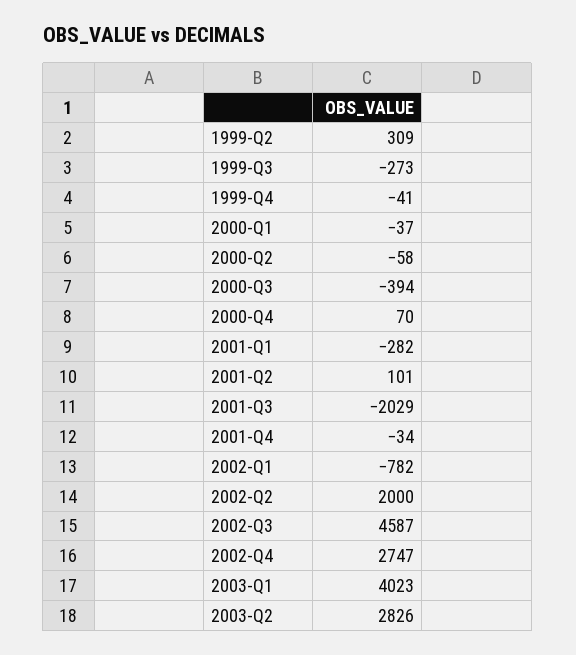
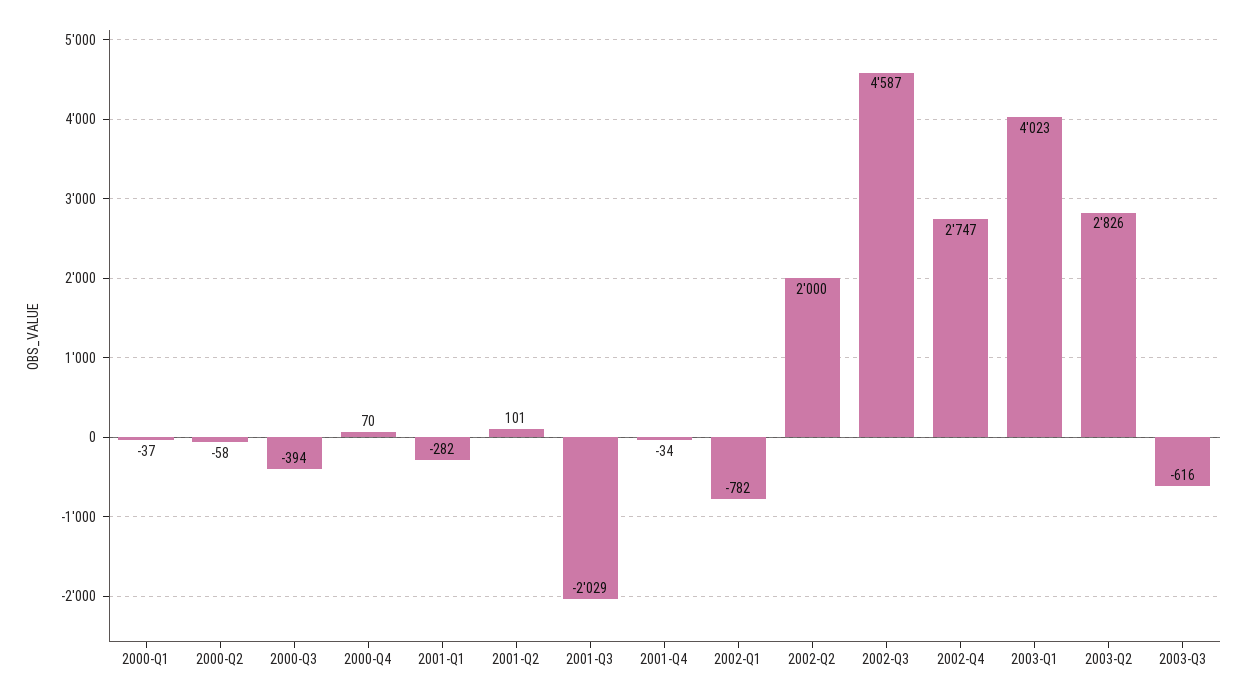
1999-Q2: 309 -> none
1999-Q3: -273 -> none
1999-Q4: -41 -> none
2003-Q3: none -> -616

